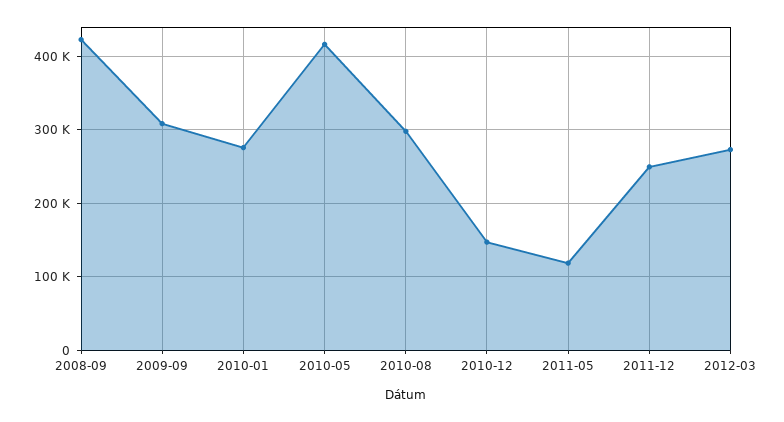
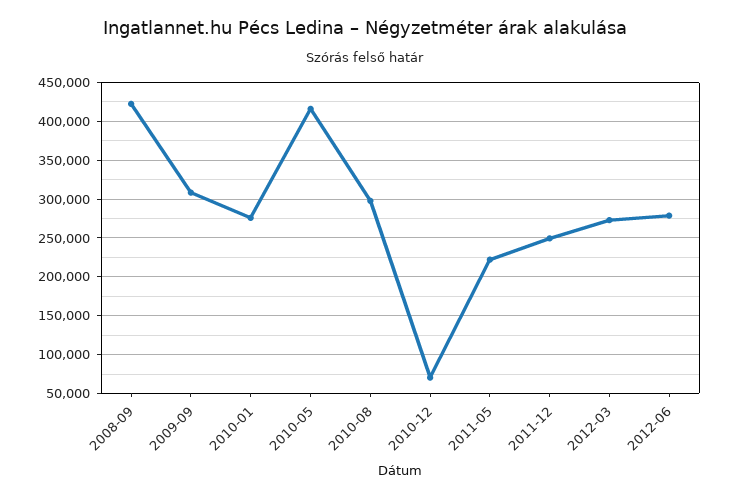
2010-12: 150000 -> 70000
2011-05: 120000 -> 220000
2012-06: none -> 280000

